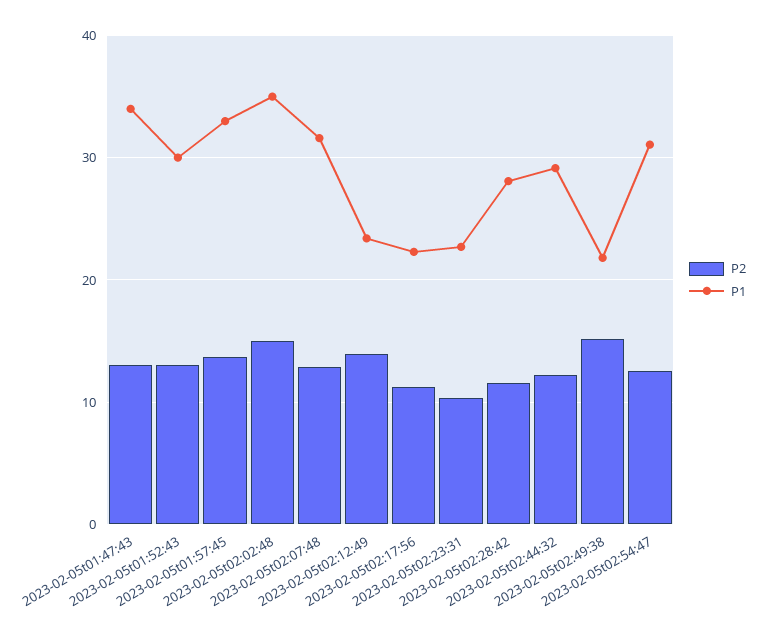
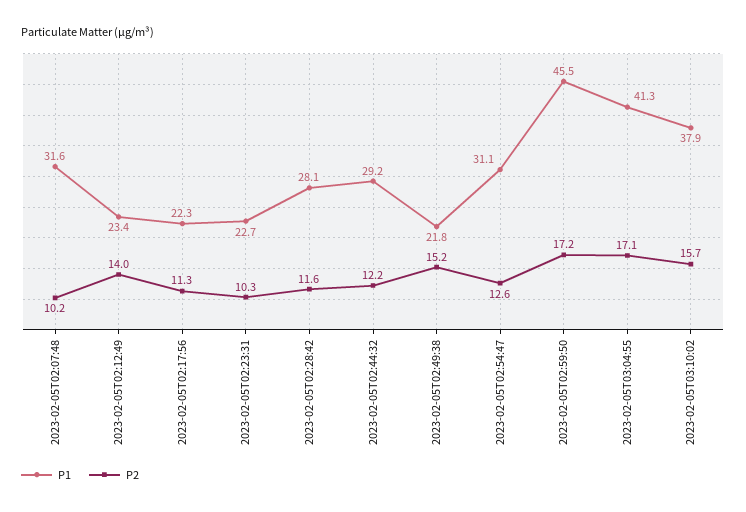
P2, 2023-02-05t01:47:43: 13 -> none
P1, 2023-02-05t01:47:43: 34 -> none
P2, 2023-02-05t01:52:43: 13 -> none
P1, 2023-02-05t01:52:43: 30 -> none
P2, 2023-02-05t01:57:45: 14 -> none
P1, 2023-02-05t01:57:45: 33 -> none
P2, 2023-02-05t02:02:48: 15 -> none
P1, 2023-02-05t02:02:48: 35 -> none
P2, 2023-02-05t02:07:48: 13 -> 10.2
P1, 2023-02-05T02:59:50: none -> 45.5
P2, 2023-02-05T02:59:50: none -> 17.2
P1, 2023-02-05T03:04:55: none -> 41.3
P2, 2023-02-05T03:04:55: none -> 17.1
P1, 2023-02-05T03:10:02: none -> 37.9
P2, 2023-02-05T03:10:02: none -> 15.7

